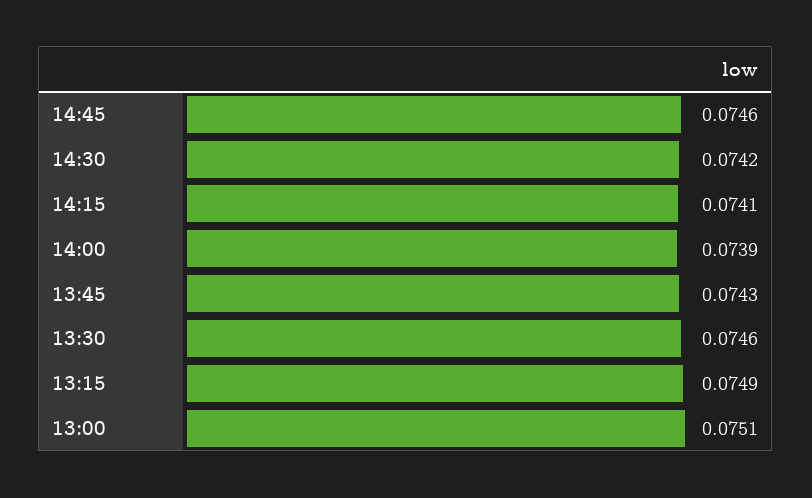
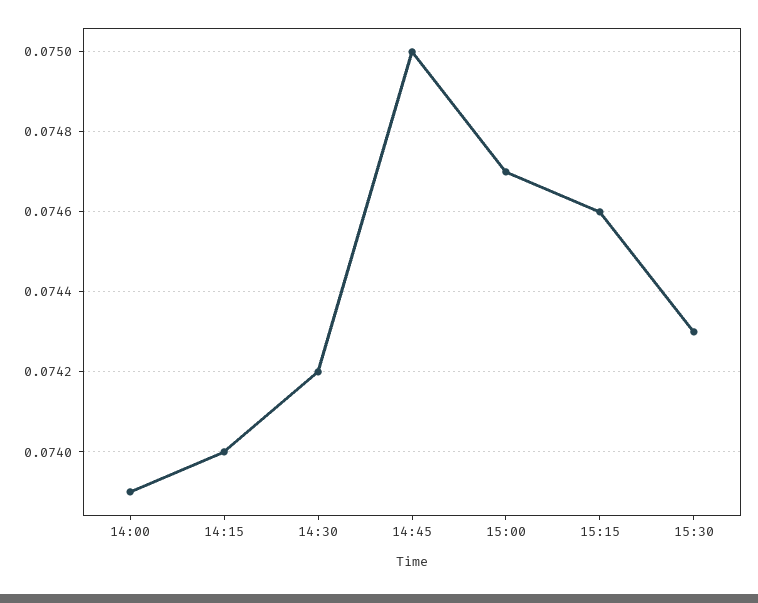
14:45: 0.0746 -> 0.075
14:15: 0.0741 -> 0.074
13:45: 0.0743 -> none
13:30: 0.0746 -> none
13:15: 0.0749 -> none
13:00: 0.0751 -> none
15:00: none -> 0.0747
15:15: none -> 0.0746
15:30: none -> 0.0743

